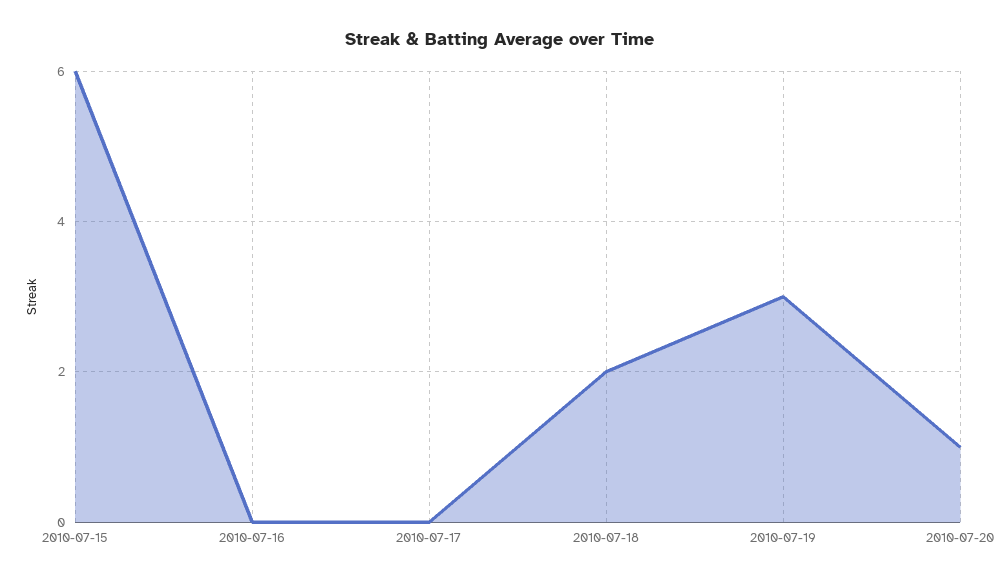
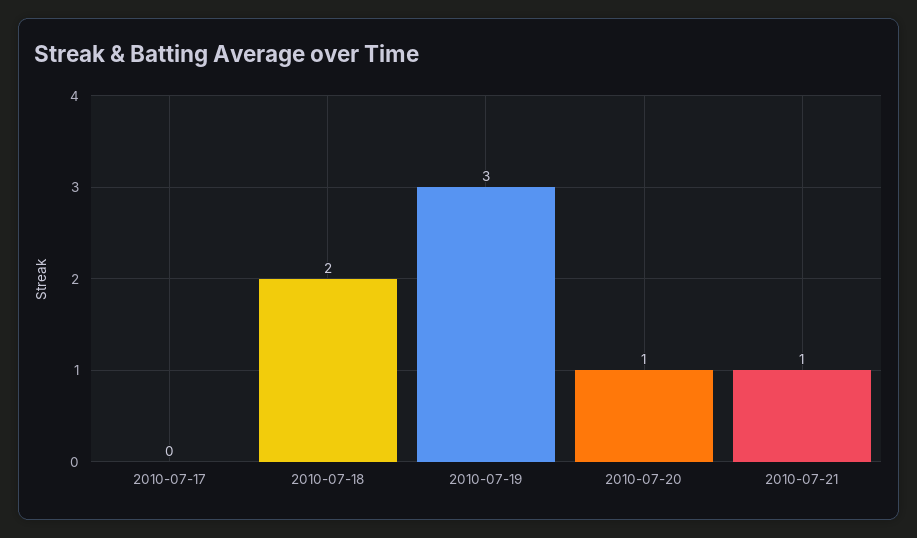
2010-07-15: 6 -> none
2010-07-16: 0 -> none
2010-07-21: none -> 1

